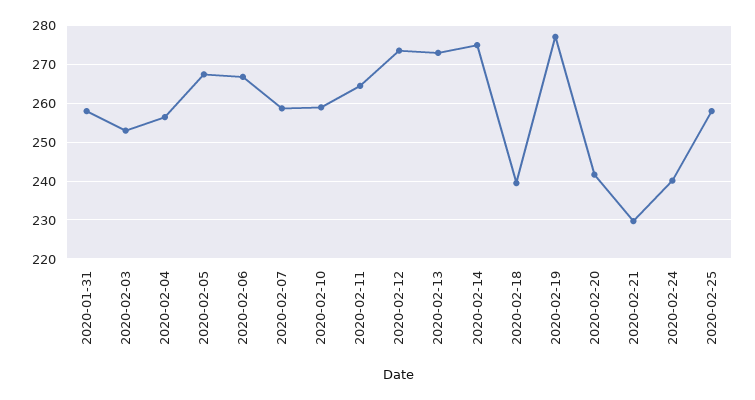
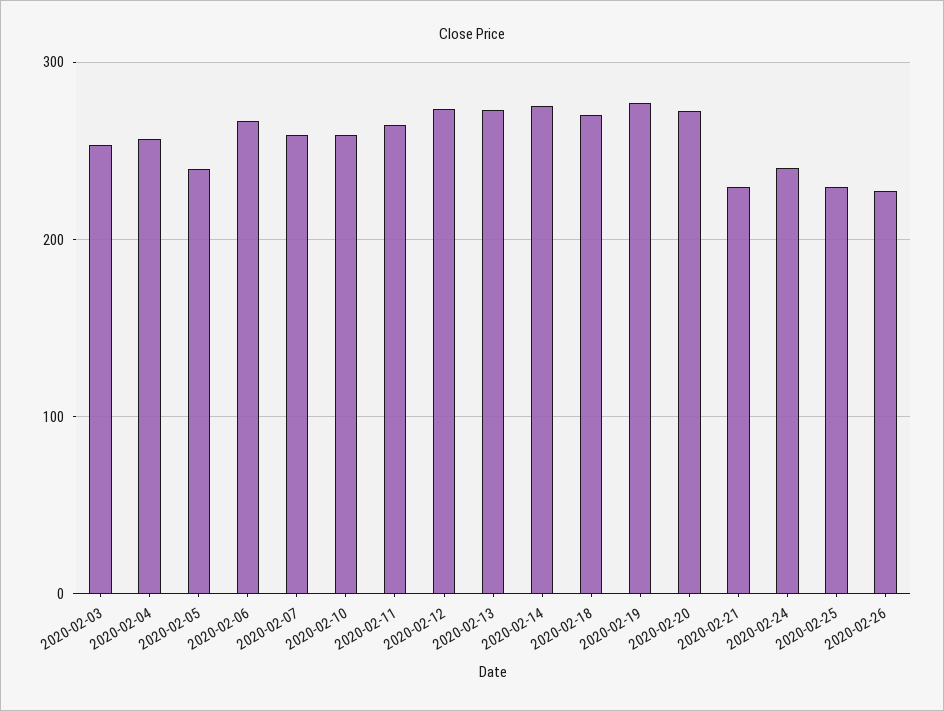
2020-01-31: 258 -> none
2020-02-05: 268 -> 240
2020-02-18: 240 -> 270
2020-02-20: 242 -> 270
2020-02-25: 258 -> 230
2020-02-26: none -> 230

